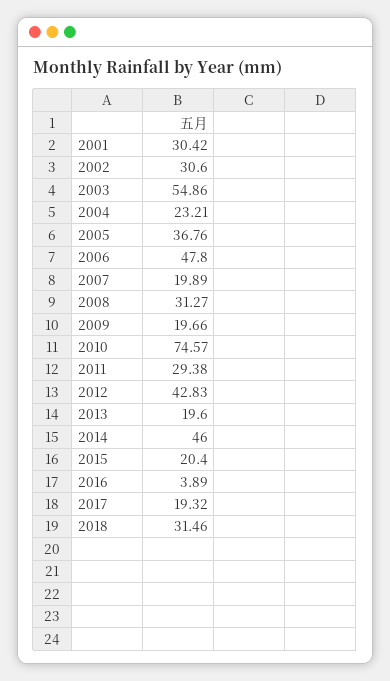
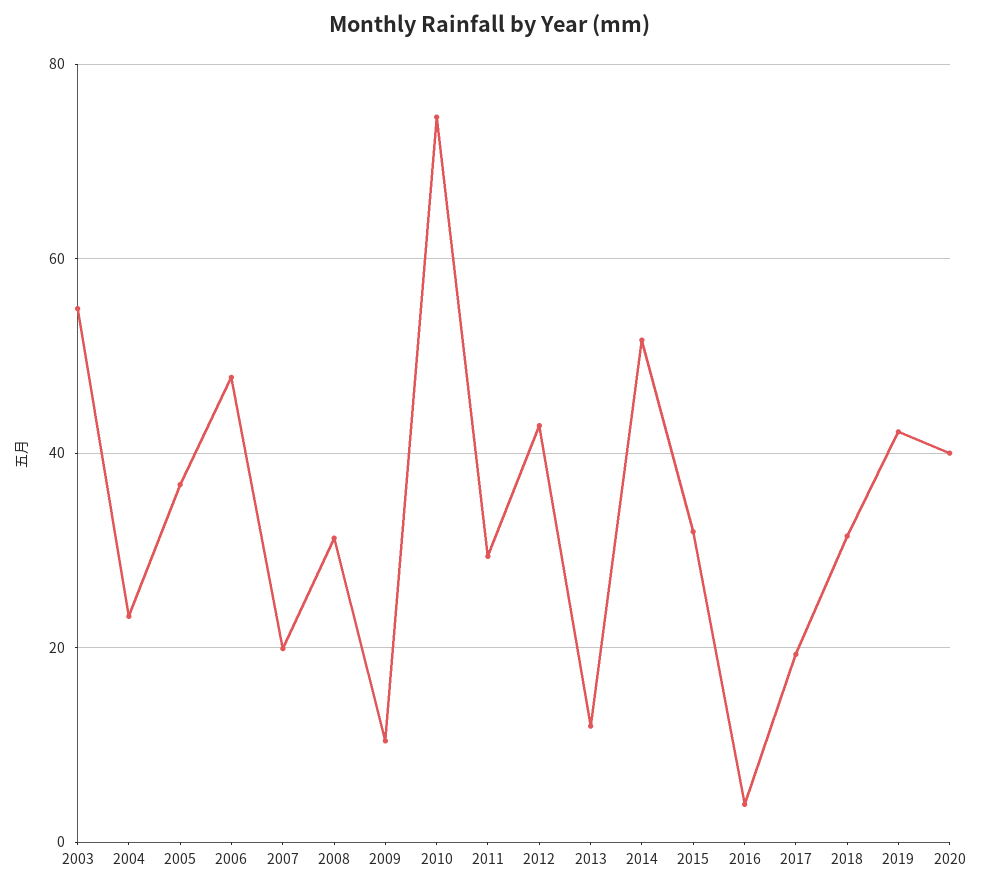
2001: 30.42 -> none
2002: 30.6 -> none
2009: 19.66 -> 10
2013: 19.6 -> 12
2014: 46 -> 52
2015: 20.4 -> 32
2019: none -> 42
2020: none -> 40

